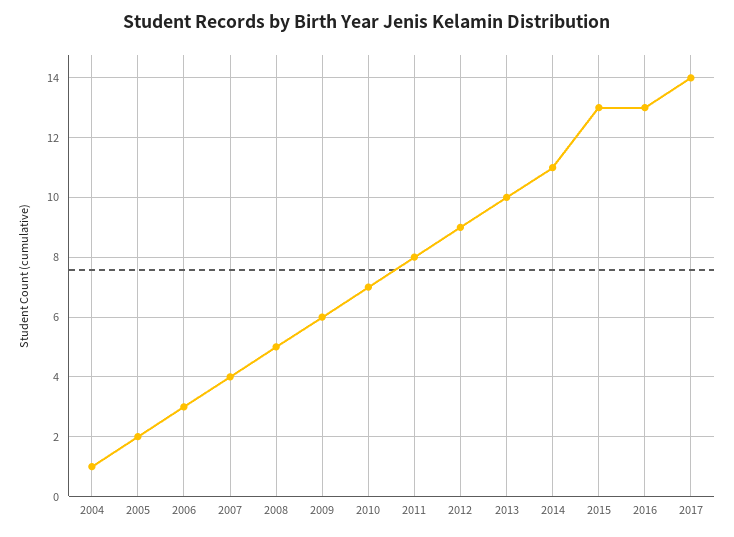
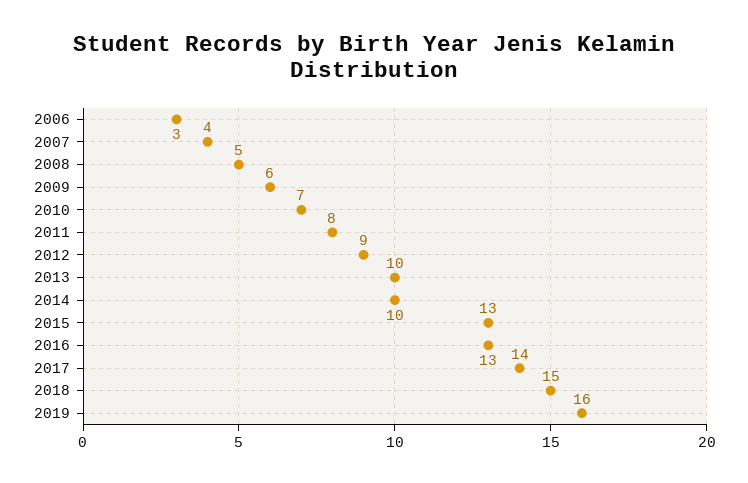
2004: 1 -> none
2005: 2 -> none
2014: 11 -> 10
2018: none -> 15
2019: none -> 16

